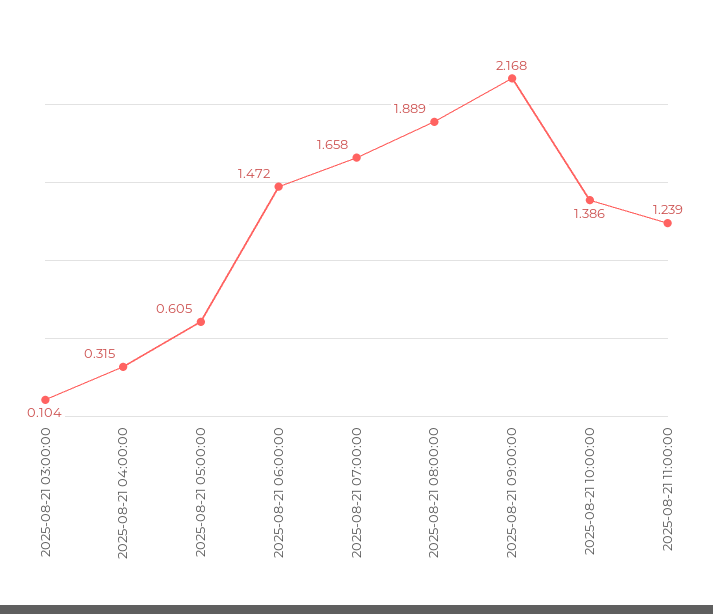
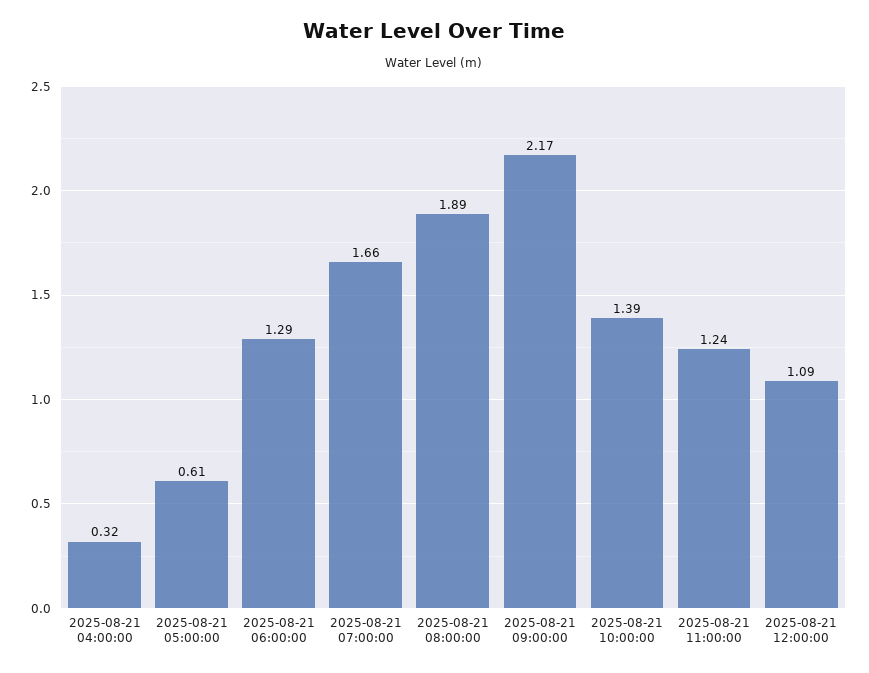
2025-08-21 03:00:00: 0.104 -> none
2025-08-21 06:00:00: 1.472 -> 1.29
2025-08-21 12:00:00: none -> 1.09

